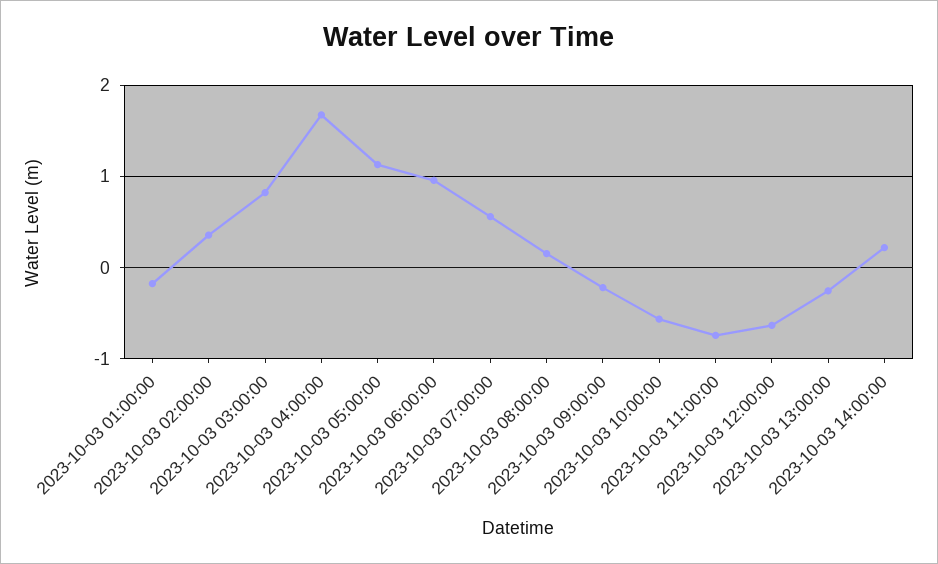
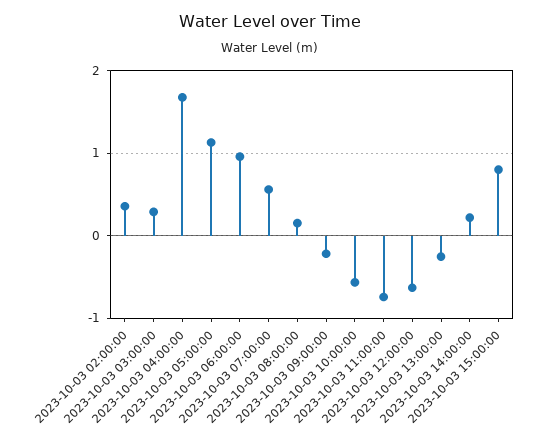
2023-10-03 01:00:00: -0.2 -> none
2023-10-03 03:00:00: 0.8 -> 0.3
2023-10-03 15:00:00: none -> 0.8

